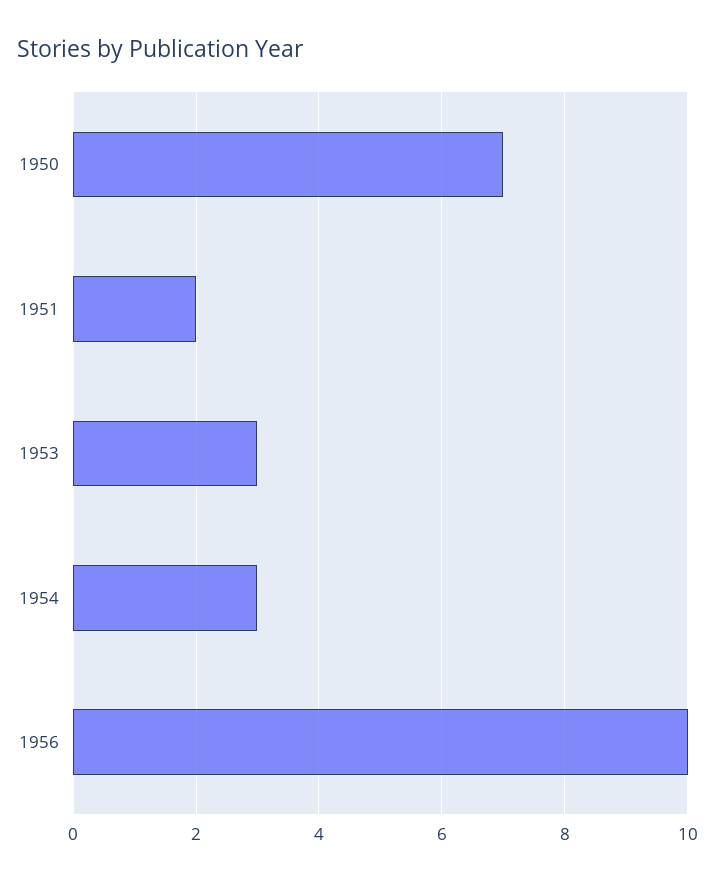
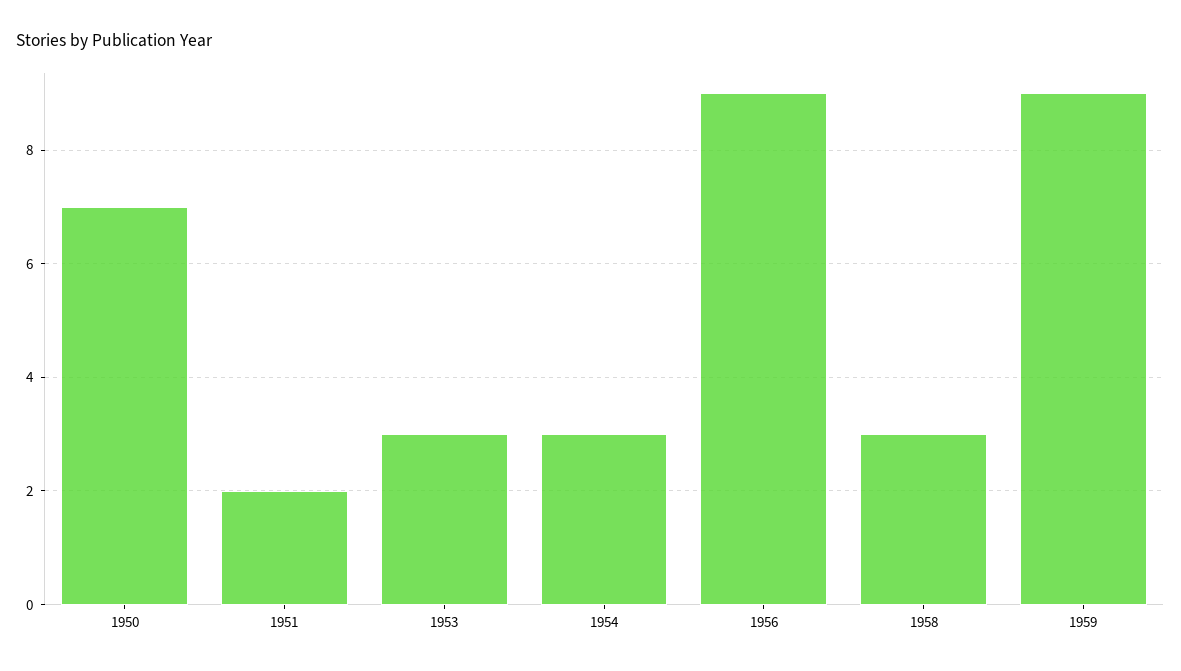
1956: 10 -> 9
1958: none -> 3
1959: none -> 9

